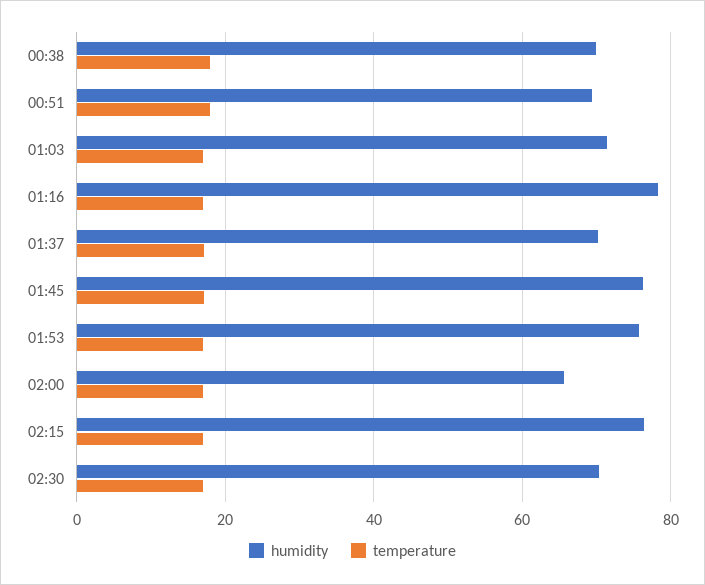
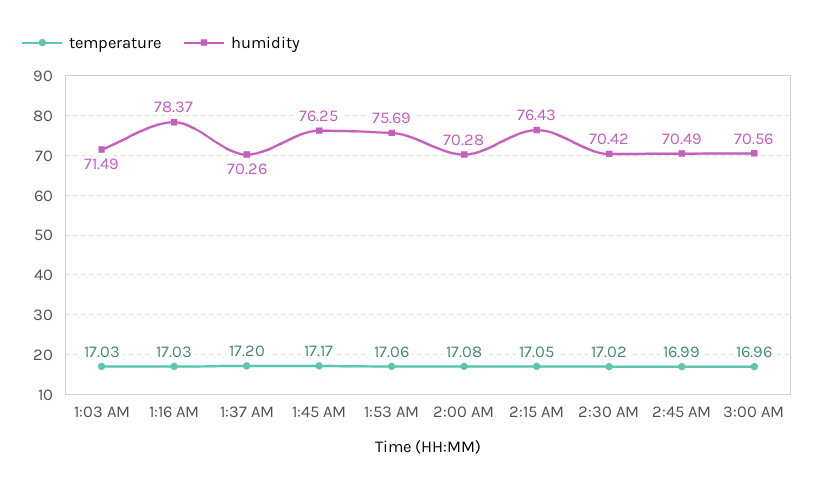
humidity, 00:38: 70 -> none
temperature, 00:38: 18 -> none
humidity, 00:51: 70 -> none
temperature, 00:51: 18 -> none
humidity, 02:00: 66 -> 70.28
temperature, 2:45 AM: none -> 16.99
humidity, 2:45 AM: none -> 70.49
temperature, 3:00 AM: none -> 16.96
humidity, 3:00 AM: none -> 70.56

